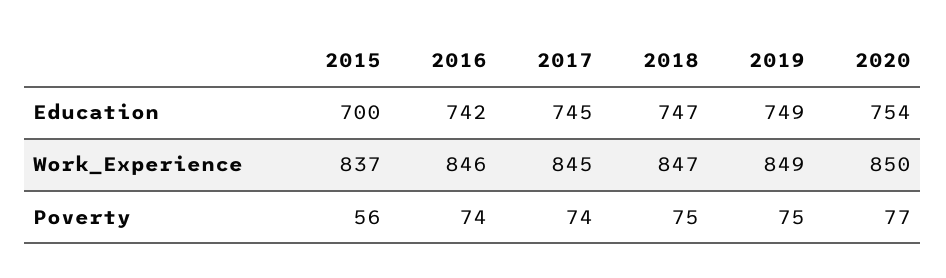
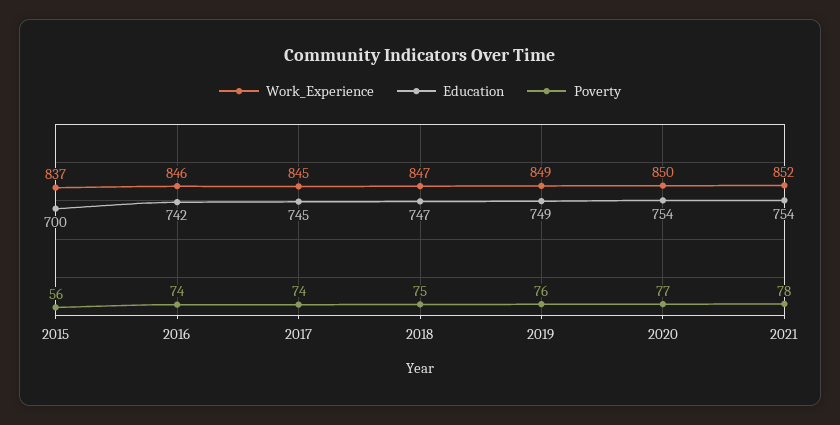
Poverty, 2019: 75 -> 76
Work_Experience, 2021: none -> 852
Education, 2021: none -> 754
Poverty, 2021: none -> 78

